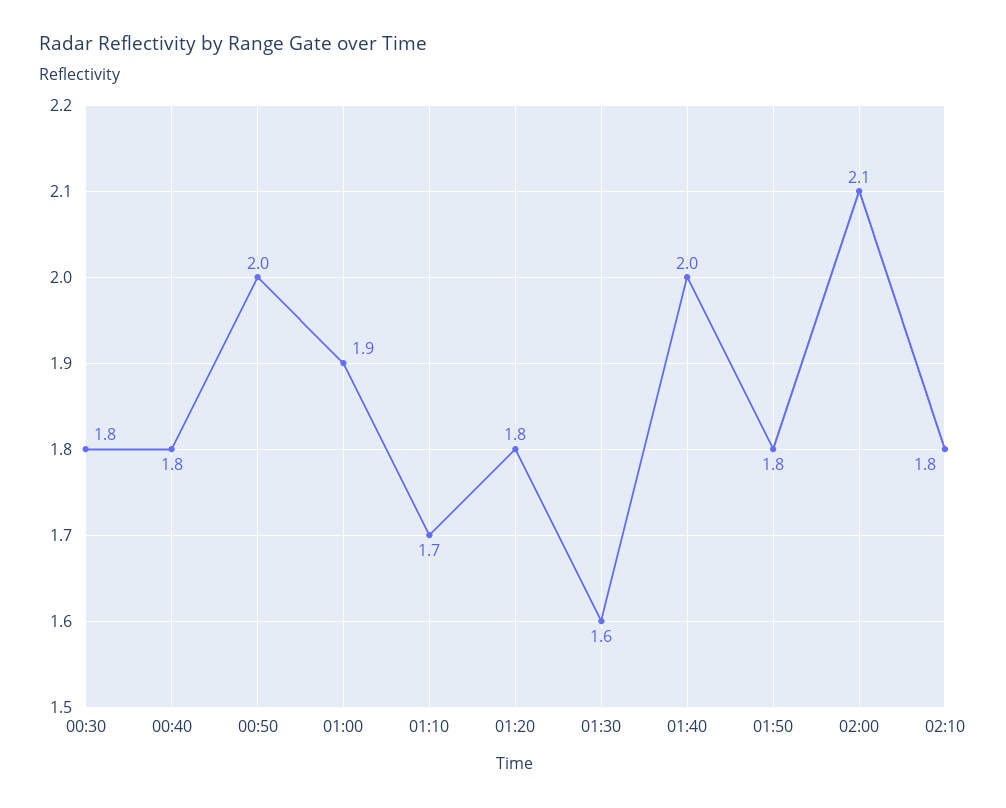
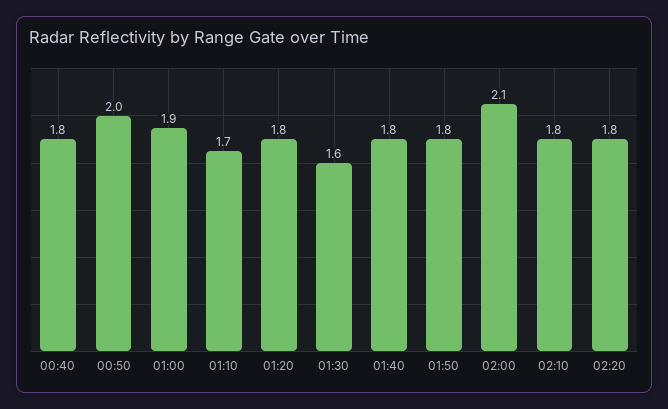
00:30: 1.8 -> none
01:40: 2 -> 1.8
02:20: none -> 1.8

